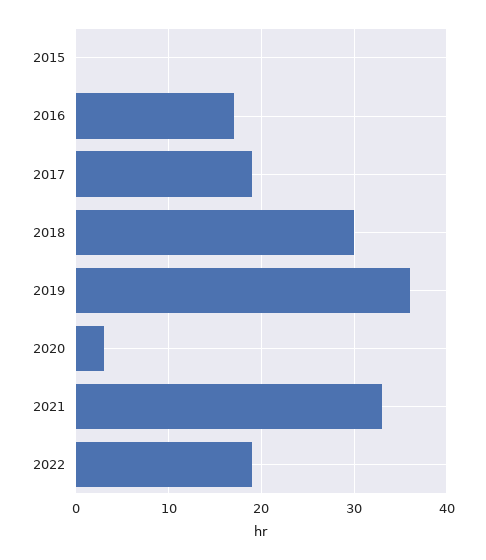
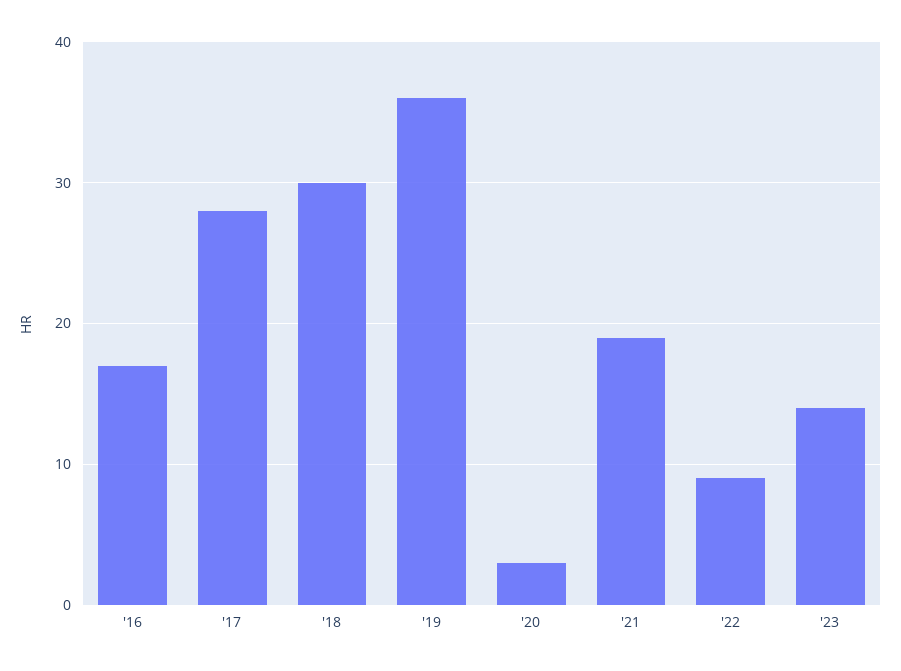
2015: 0 -> none
2017: 19 -> 28
2021: 33 -> 19
2022: 19 -> 9
'23: none -> 14

